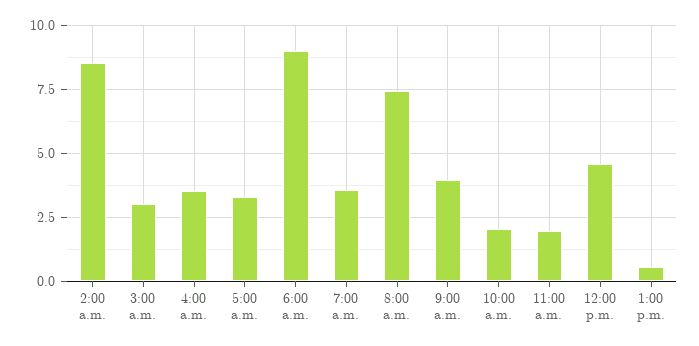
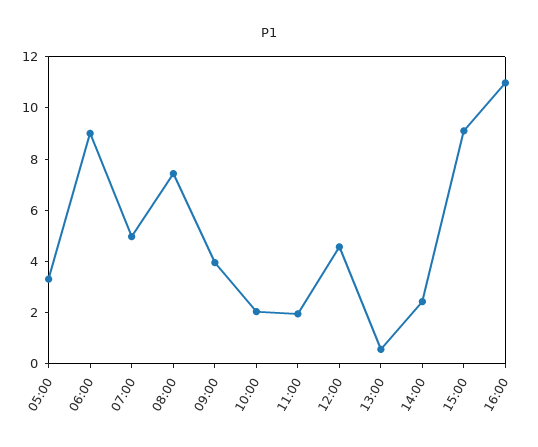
2:00 a.m.: 8.5 -> none
3:00 a.m.: 3 -> none
4:00 a.m.: 3.5 -> none
7:00 a.m.: 3.5 -> 5
14:00: none -> 2.5
15:00: none -> 9
16:00: none -> 11

